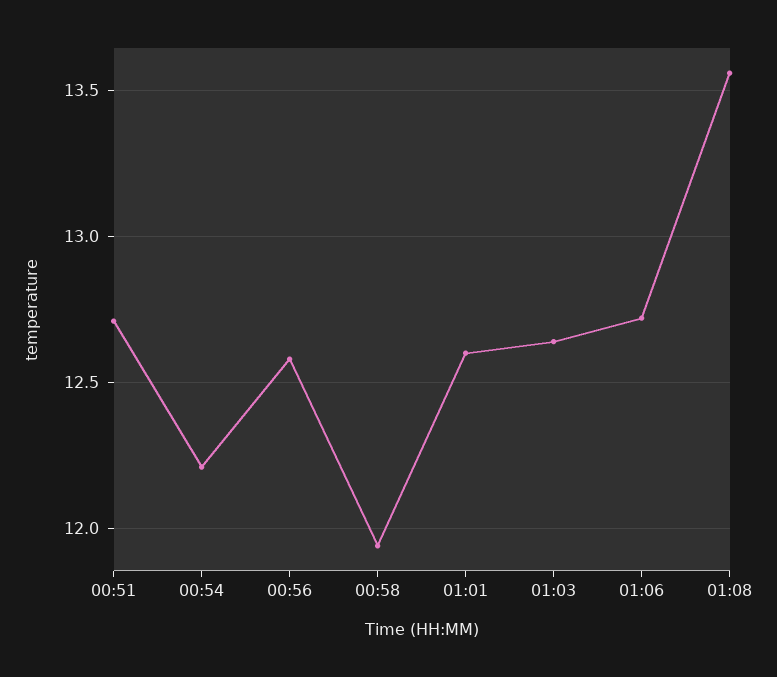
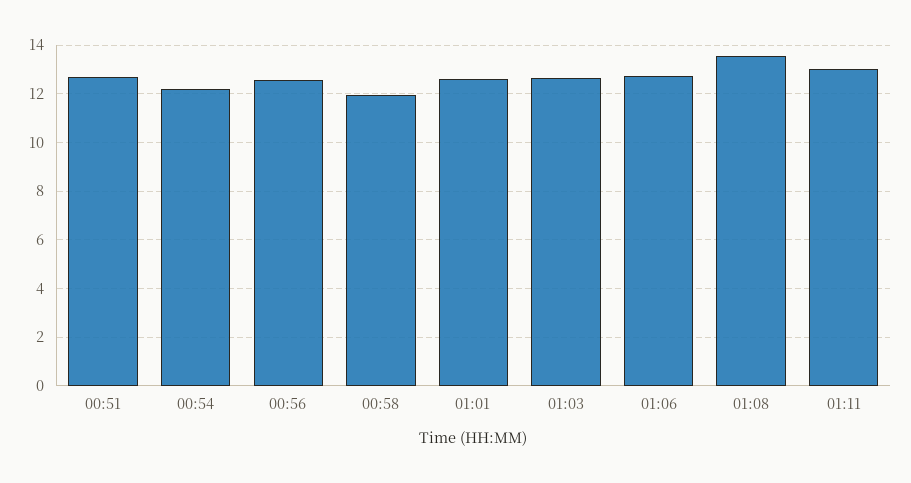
01:11: none -> 13

